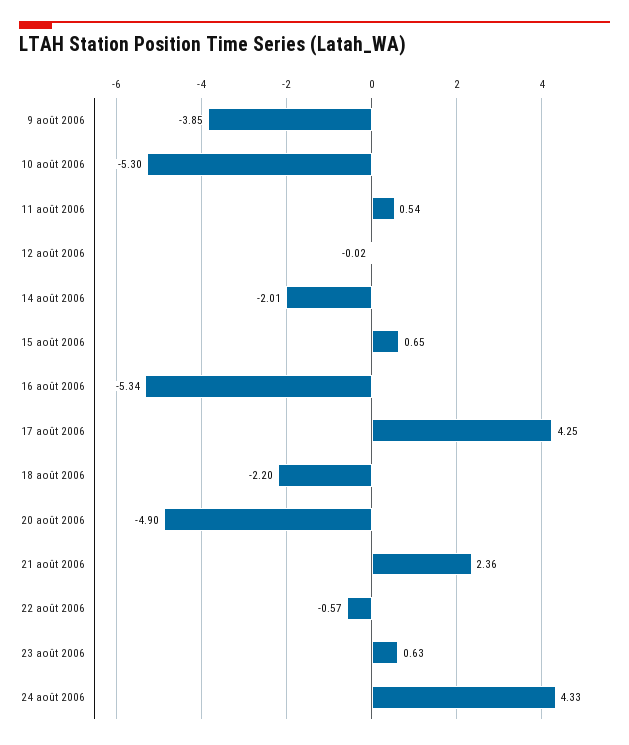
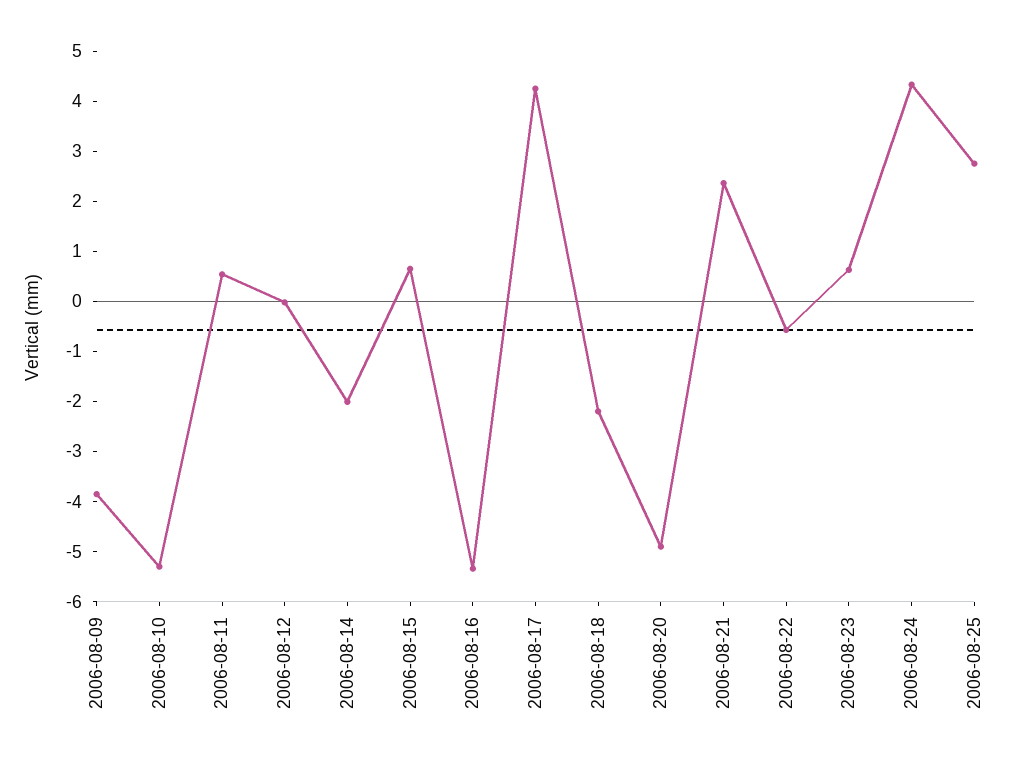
2006-08-25: none -> 2.8

